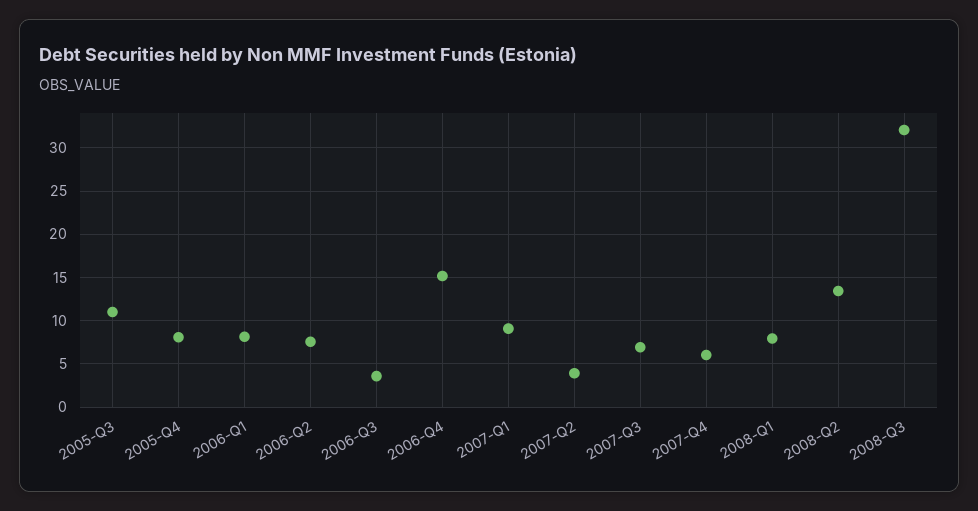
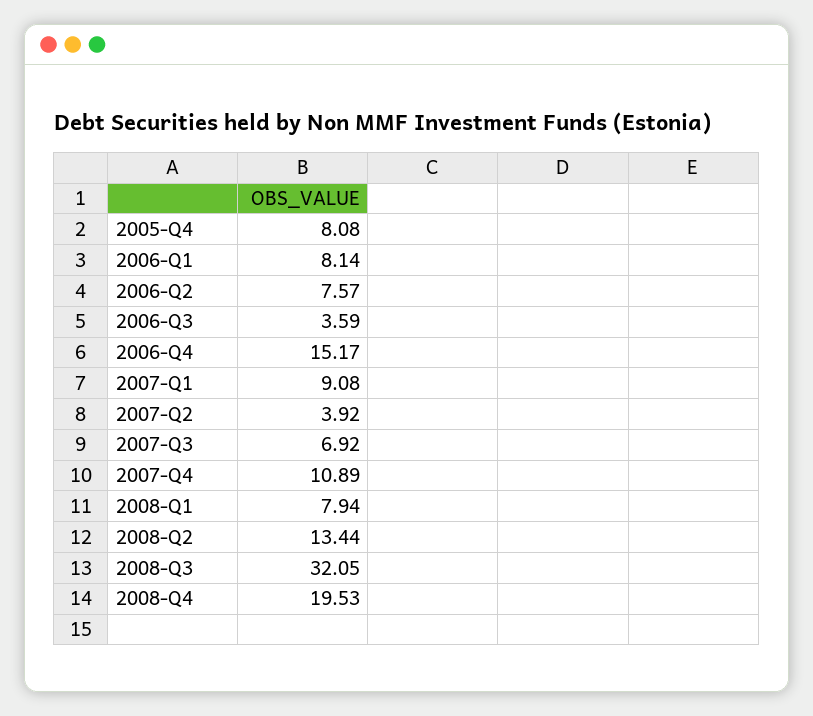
2005-Q3: 11 -> none
2007-Q4: 6 -> 10.89
2008-Q4: none -> 19.53

